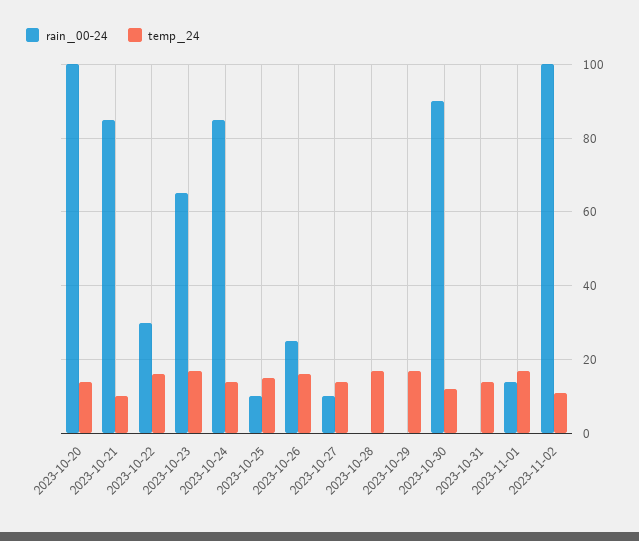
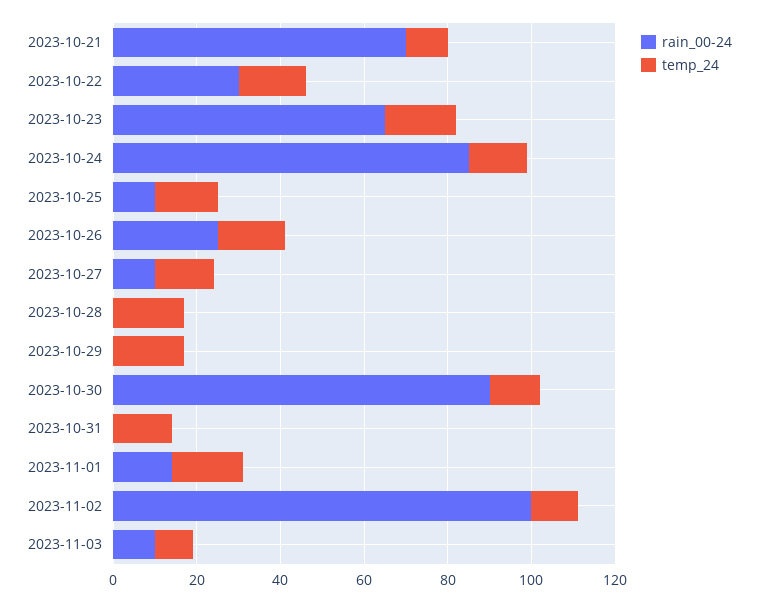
rain_00-24, 2023-10-20: 100 -> none
temp_24, 2023-10-20: 15 -> none
rain_00-24, 2023-10-21: 85 -> 70
rain_00-24, 2023-11-03: none -> 10
temp_24, 2023-11-03: none -> 10

